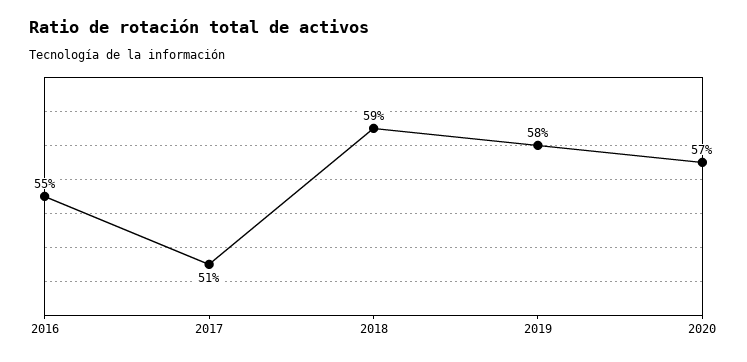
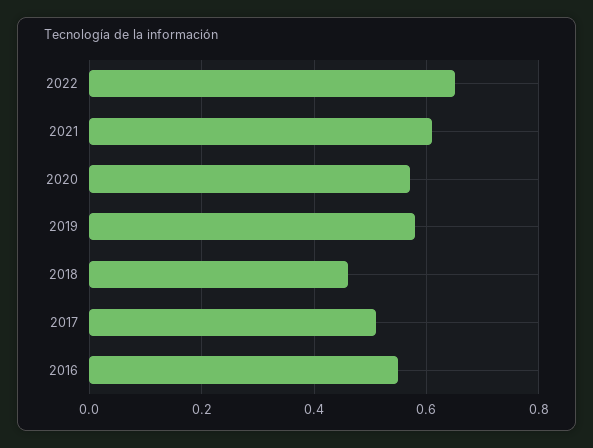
2018: 0.59 -> 0.45
2022: none -> 0.65
2021: none -> 0.6

